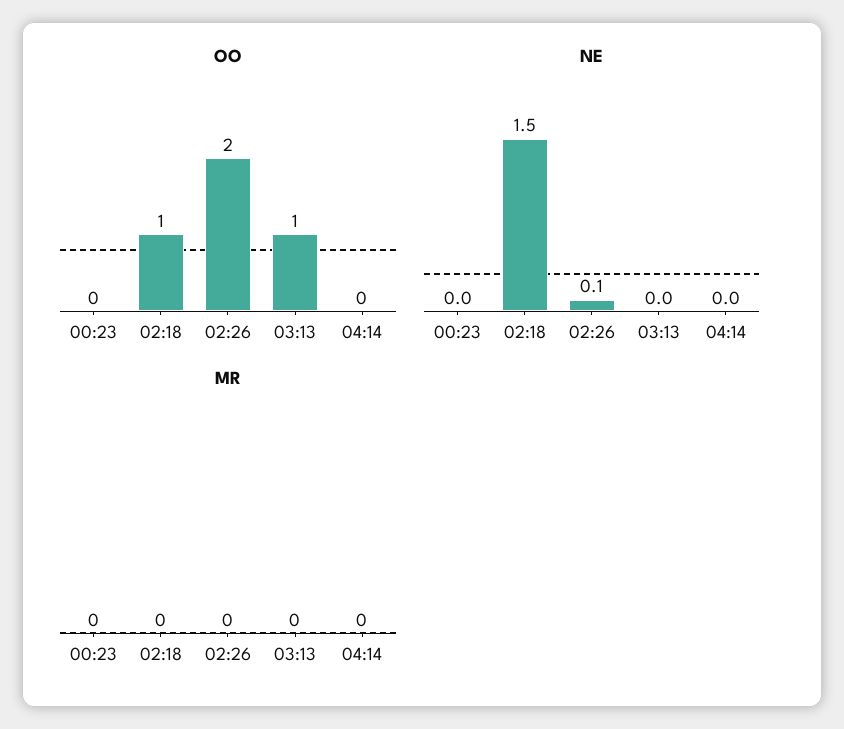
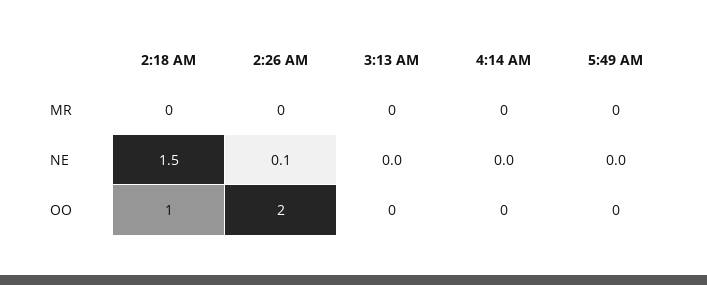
OO, 00:23: 0 -> none
OO, 03:13: 1 -> 0
NE, 00:23: 0 -> none
MR, 00:23: 0 -> none
MR, 5:49 AM: none -> 0
NE, 5:49 AM: none -> 0
OO, 5:49 AM: none -> 0

